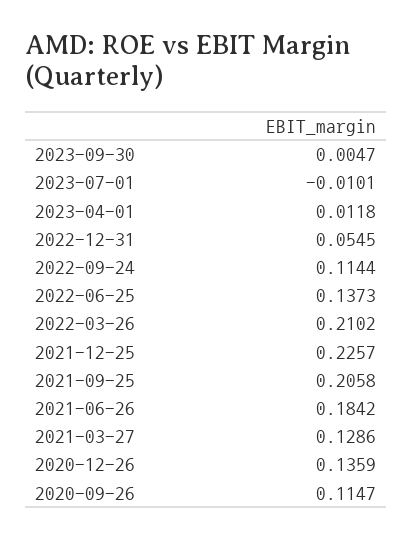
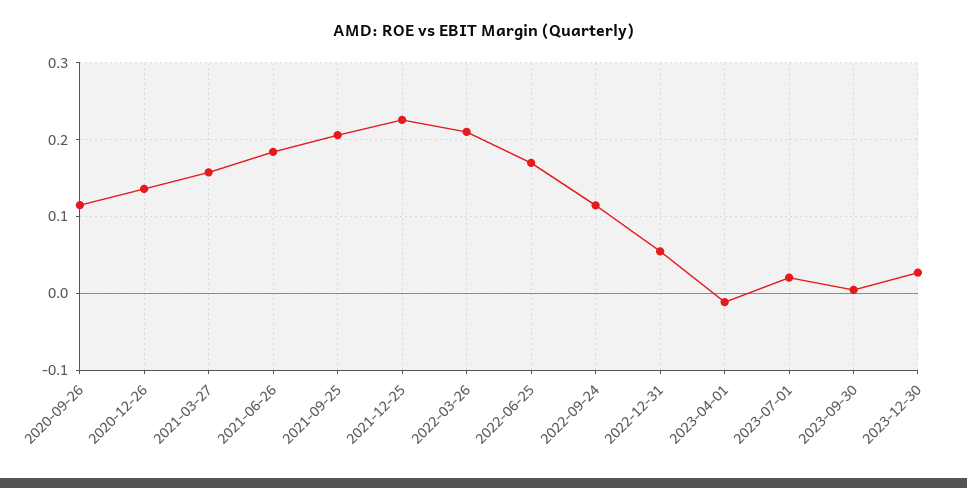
2023-07-01: -0.0101 -> 0.02
2023-04-01: 0.0118 -> -0.01
2022-06-25: 0.1373 -> 0.17
2021-03-27: 0.1286 -> 0.16
2023-12-30: none -> 0.03

